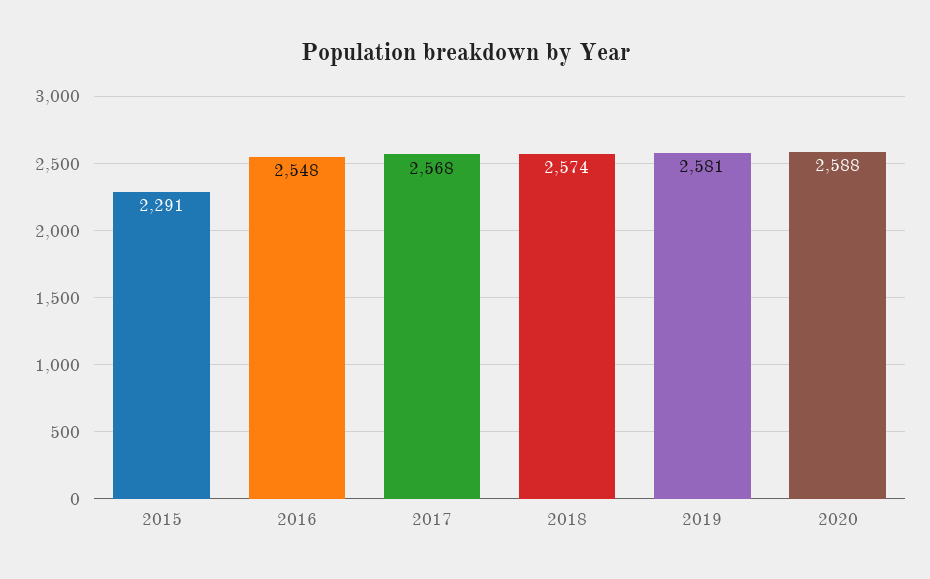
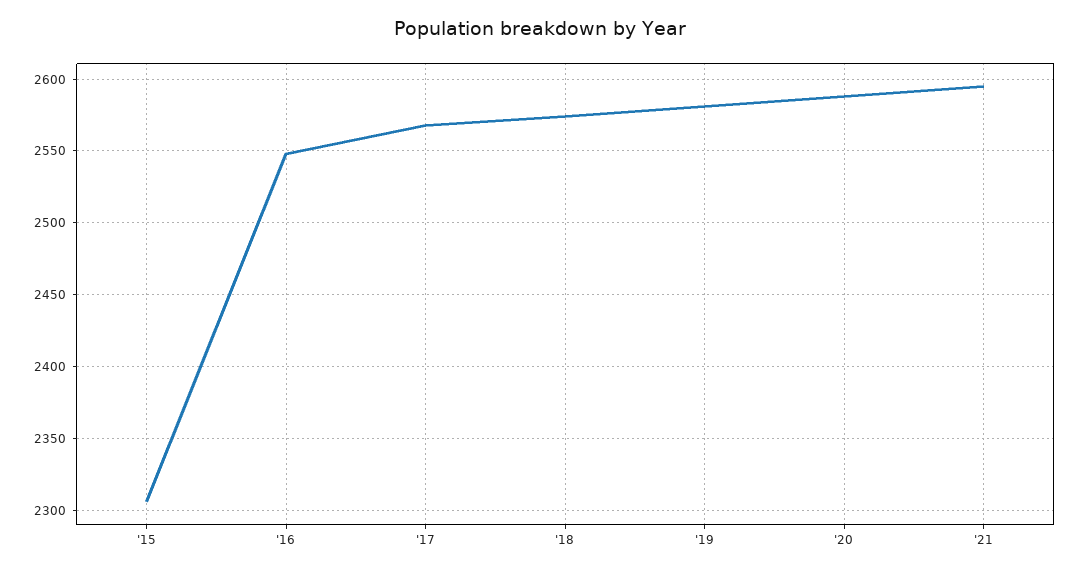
2015: 2291 -> 2305
'21: none -> 2595

